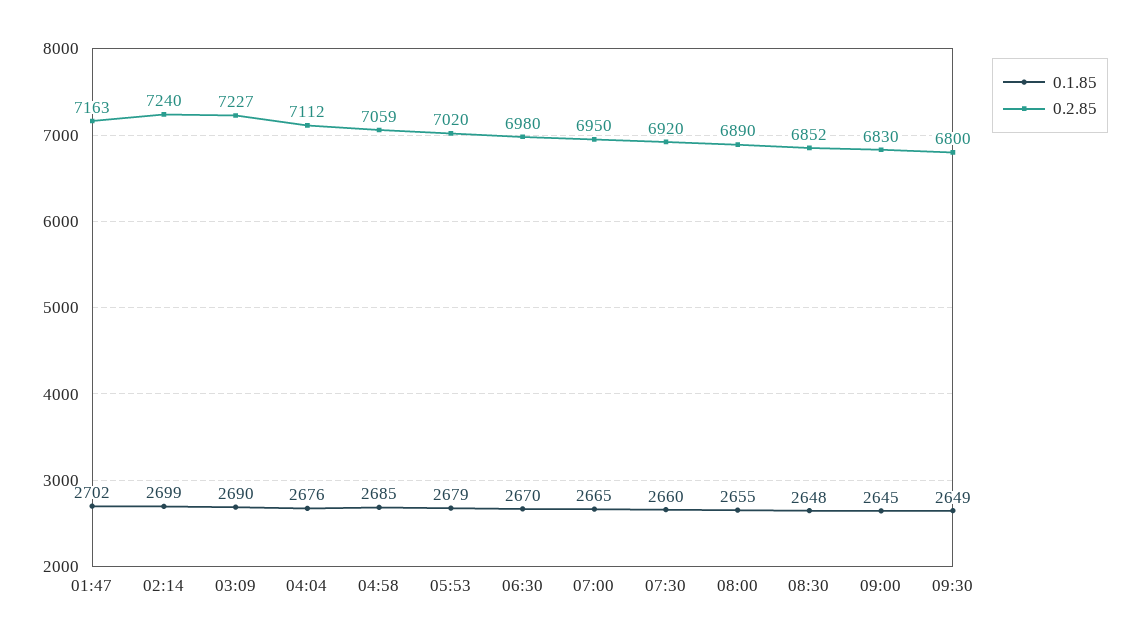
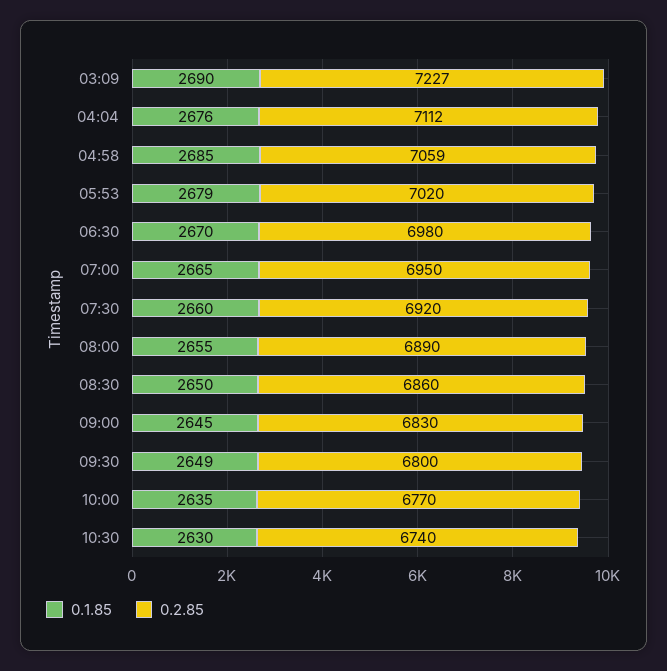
0.1.85, 01:47: 2702 -> none
0.2.85, 01:47: 7163 -> none
0.1.85, 02:14: 2699 -> none
0.2.85, 02:14: 7240 -> none
0.1.85, 08:30: 2648 -> 2650
0.2.85, 08:30: 6852 -> 6860
0.1.85, 10:00: none -> 2635
0.2.85, 10:00: none -> 6770
0.1.85, 10:30: none -> 2630
0.2.85, 10:30: none -> 6740

